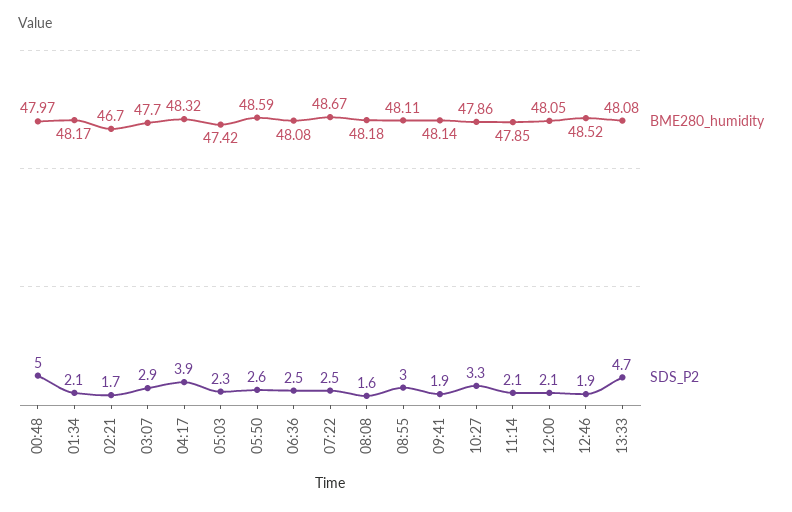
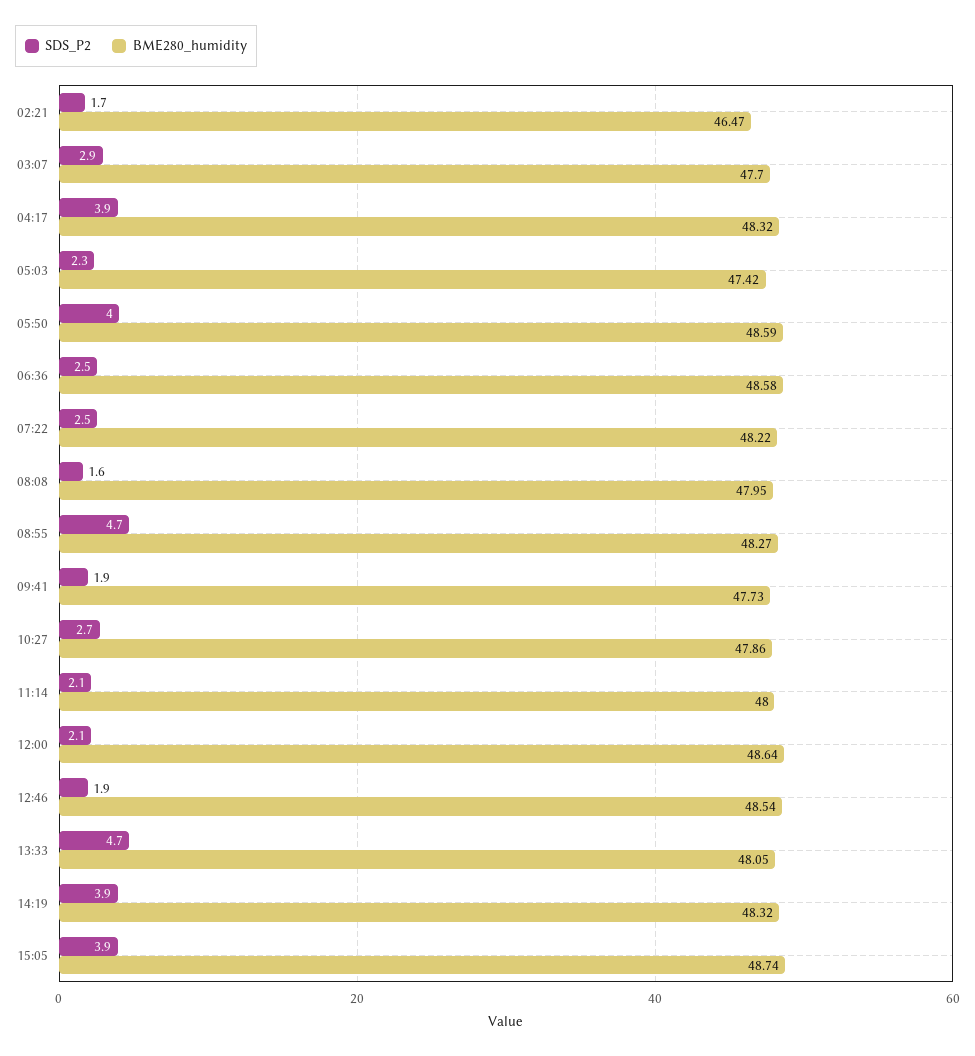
BME280_humidity, 00:48: 47.97 -> none
SDS_P2, 00:48: 5 -> none
BME280_humidity, 01:34: 48.17 -> none
SDS_P2, 01:34: 2.1 -> none
BME280_humidity, 02:21: 46.7 -> 46.47
SDS_P2, 05:50: 2.6 -> 4
BME280_humidity, 06:36: 48.08 -> 48.58
BME280_humidity, 07:22: 48.67 -> 48.22
BME280_humidity, 08:08: 48.18 -> 47.95
BME280_humidity, 08:55: 48.11 -> 48.27
SDS_P2, 08:55: 3 -> 4.7
BME280_humidity, 09:41: 48.14 -> 47.73
SDS_P2, 10:27: 3.3 -> 2.7
BME280_humidity, 11:14: 47.85 -> 48
BME280_humidity, 12:00: 48.05 -> 48.64
BME280_humidity, 12:46: 48.52 -> 48.54
BME280_humidity, 13:33: 48.08 -> 48.05
SDS_P2, 14:19: none -> 3.9
BME280_humidity, 14:19: none -> 48.32
SDS_P2, 15:05: none -> 3.9
BME280_humidity, 15:05: none -> 48.74

